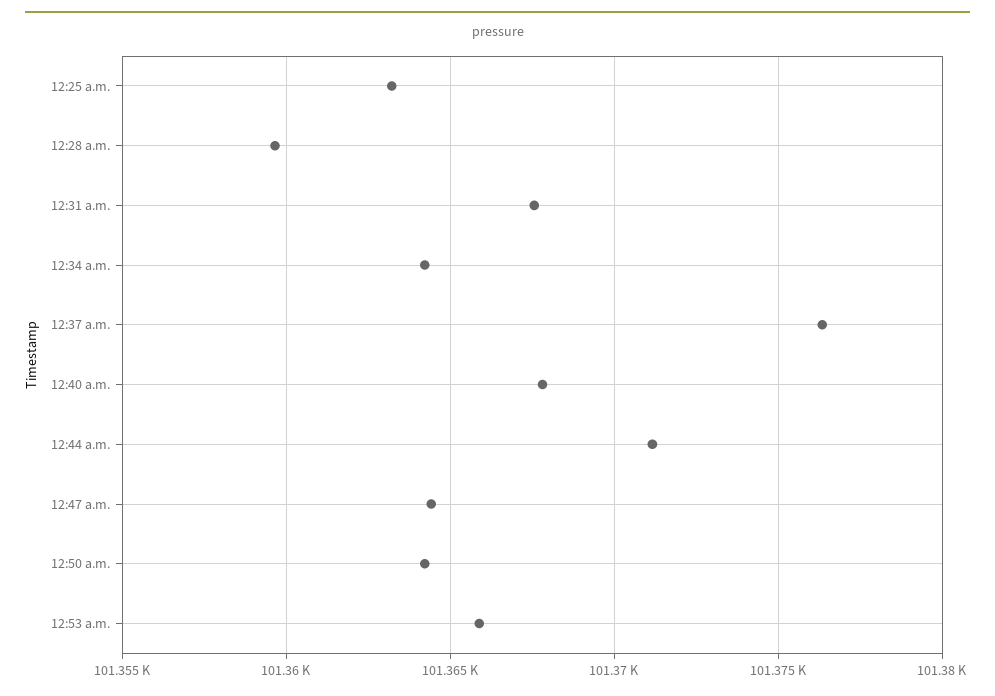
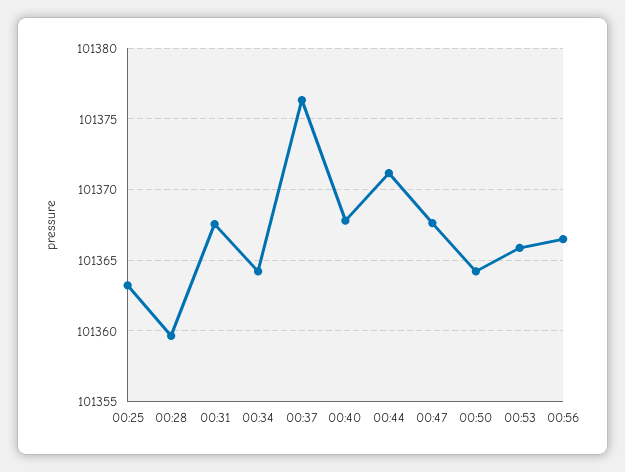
12:47 a.m.: 101364.5 -> 101367.5
00:56: none -> 101366.5

